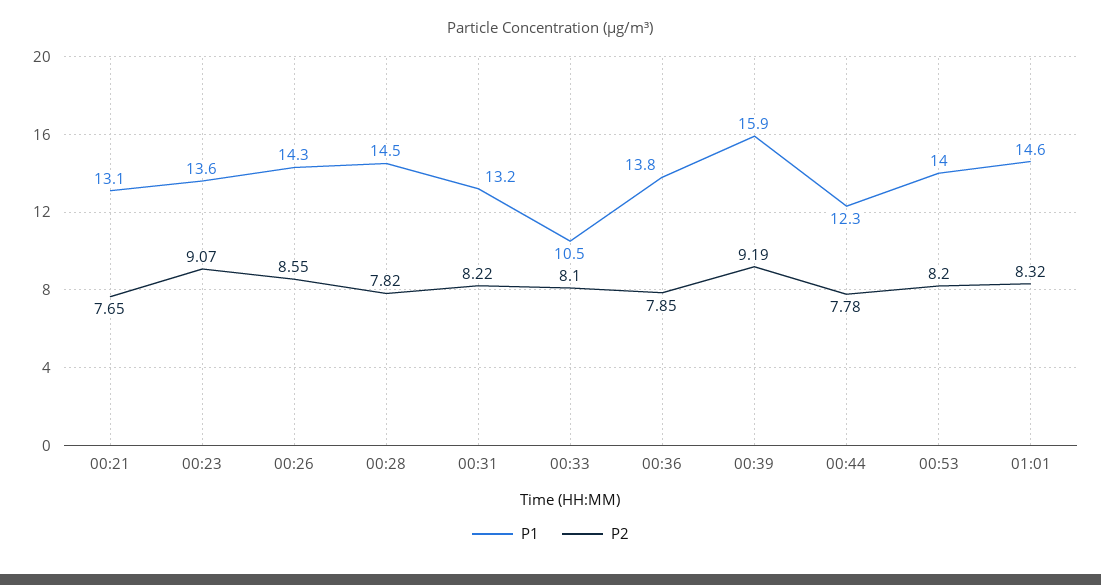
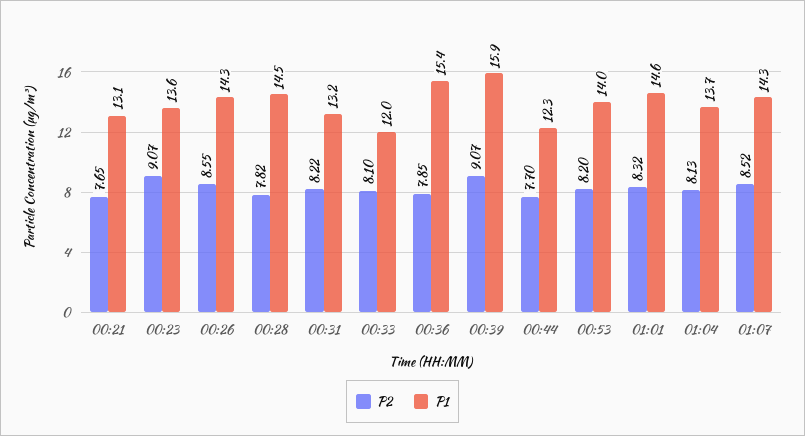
P1, 00:33: 10.5 -> 12
P1, 00:36: 13.8 -> 15.4
P2, 00:39: 9.19 -> 9.07
P2, 00:44: 7.78 -> 7.7
P2, 01:04: none -> 8.13
P1, 01:04: none -> 13.7
P2, 01:07: none -> 8.52
P1, 01:07: none -> 14.3

